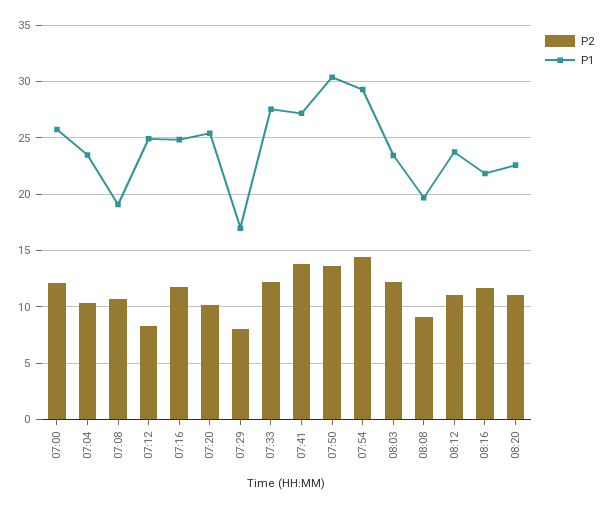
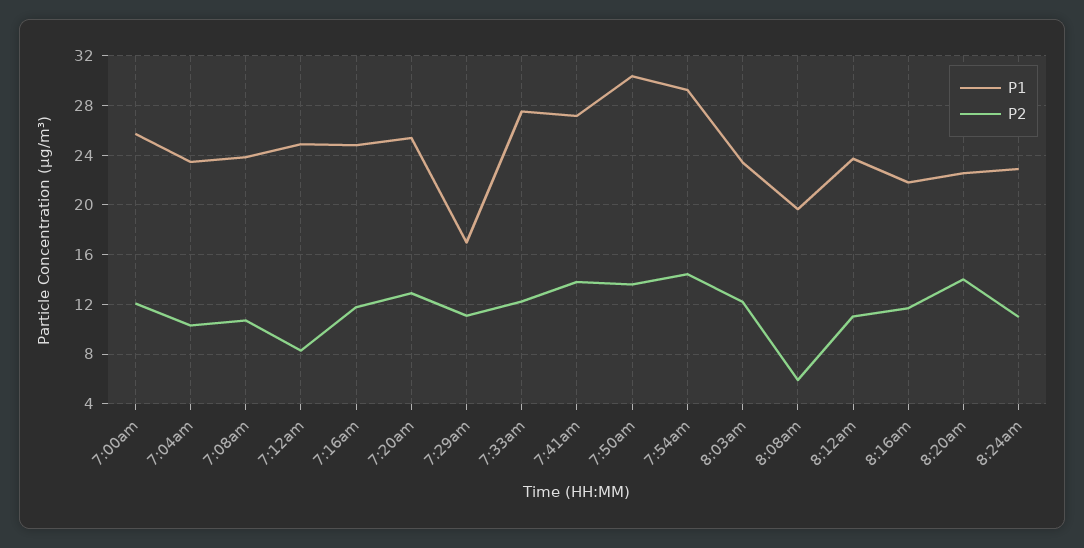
P1, 07:08: 19 -> 24
P2, 07:20: 10 -> 13
P2, 07:29: 8 -> 11
P2, 08:08: 9 -> 6
P2, 08:20: 11 -> 14
P1, 8:24am: none -> 23
P2, 8:24am: none -> 11

